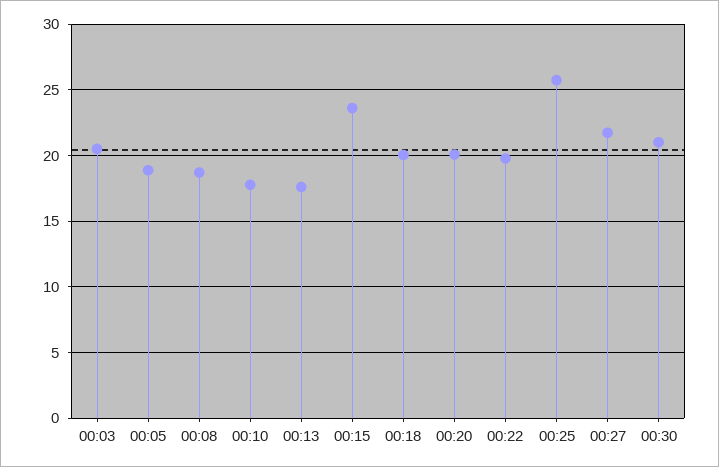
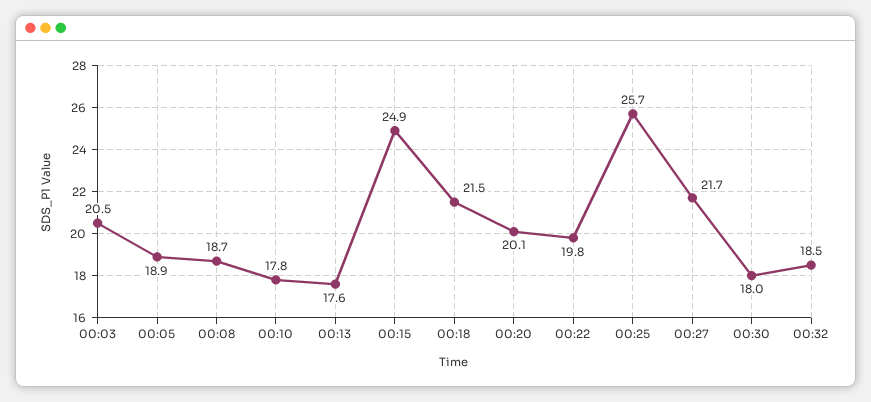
00:15: 23.5 -> 24.9
00:18: 20 -> 21.5
00:30: 21 -> 18
00:32: none -> 18.5

